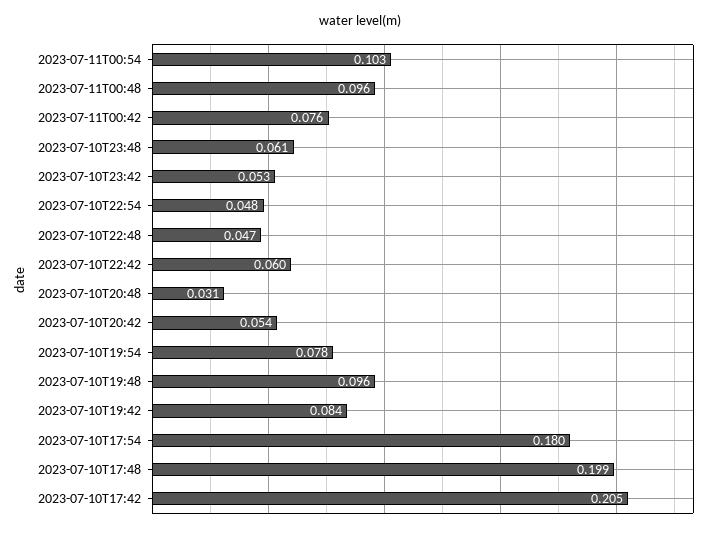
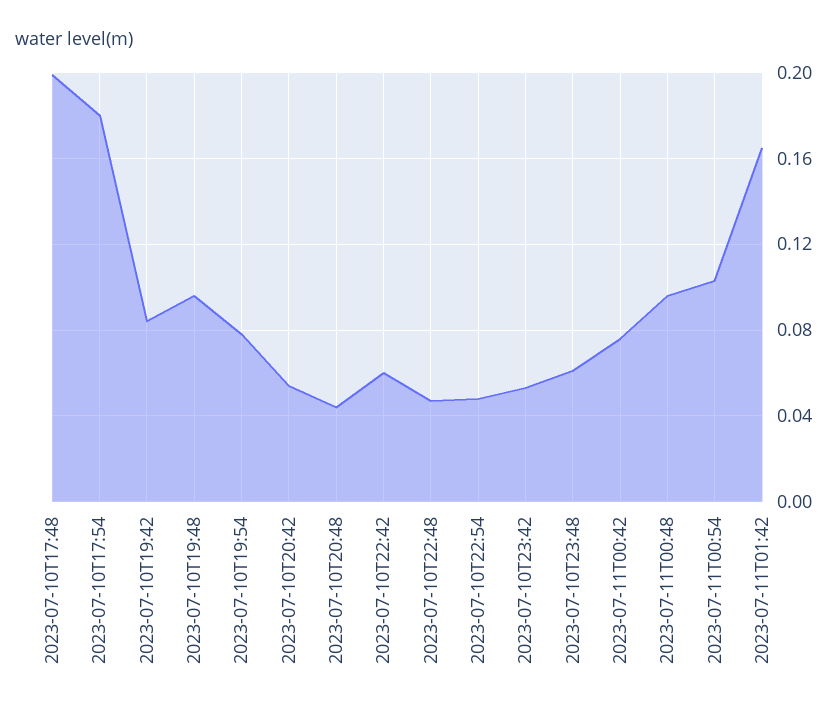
2023-07-10T20:48: 0.031 -> 0.045
2023-07-10T17:42: 0.205 -> none
2023-07-11T01:42: none -> 0.165

